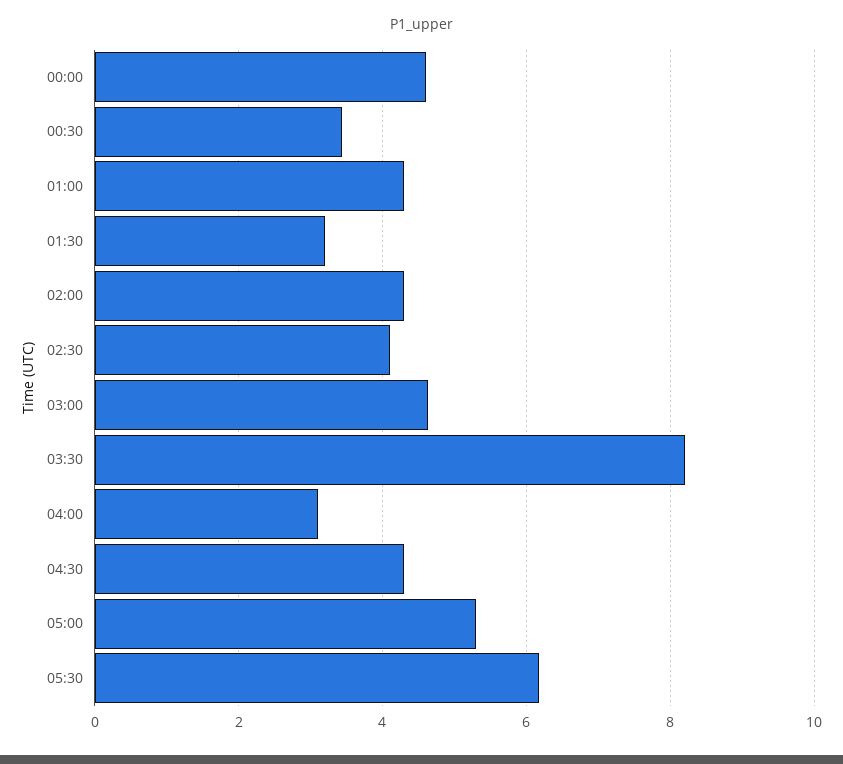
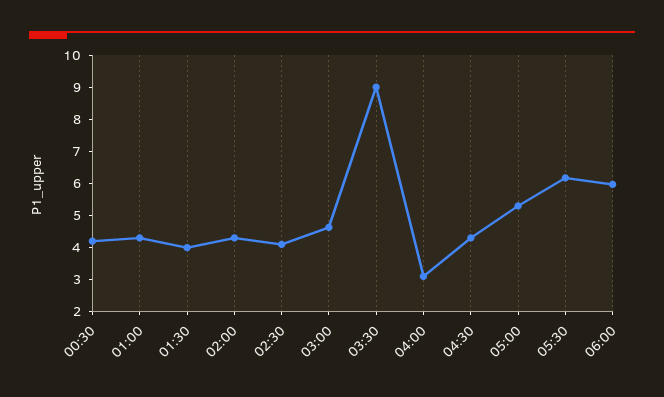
00:00: 4.6 -> none
00:30: 3.4 -> 4.25
01:30: 3.2 -> 4
03:30: 8.2 -> 9
06:00: none -> 6

